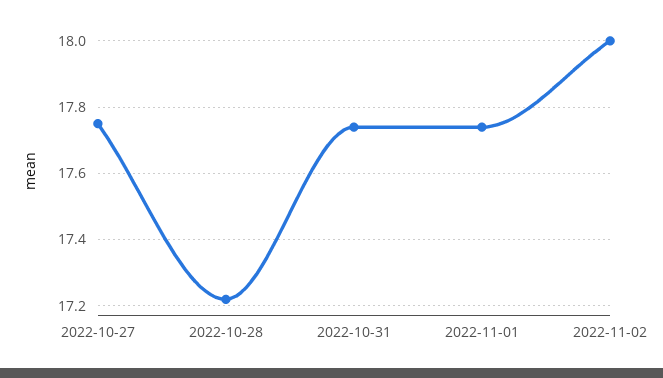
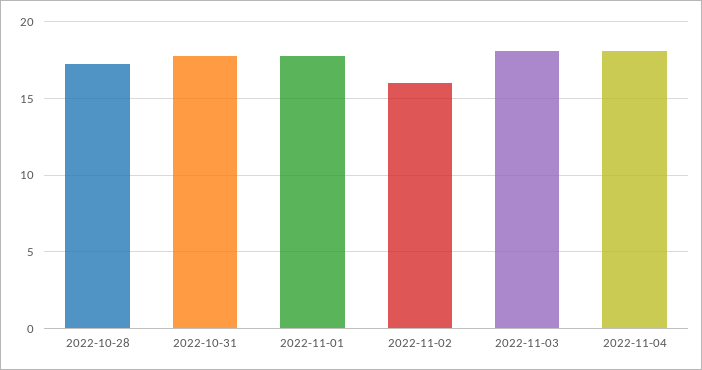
2022-10-27: 17.75 -> none
2022-11-02: 18 -> 16
2022-11-03: none -> 18
2022-11-04: none -> 18

